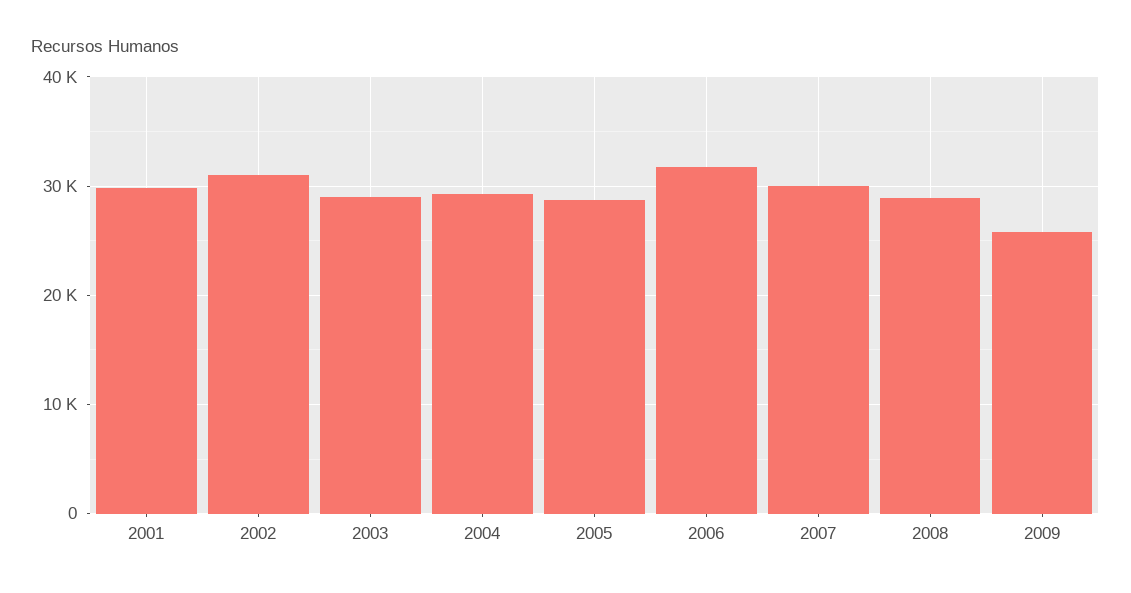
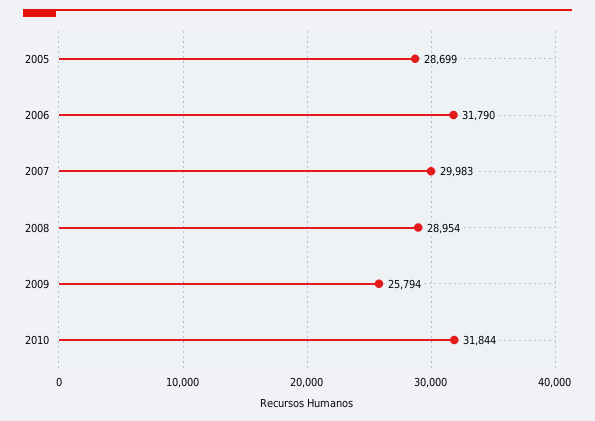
2001: 30000 -> none
2002: 31000 -> none
2003: 29000 -> none
2004: 29000 -> none
2010: none -> 31844

